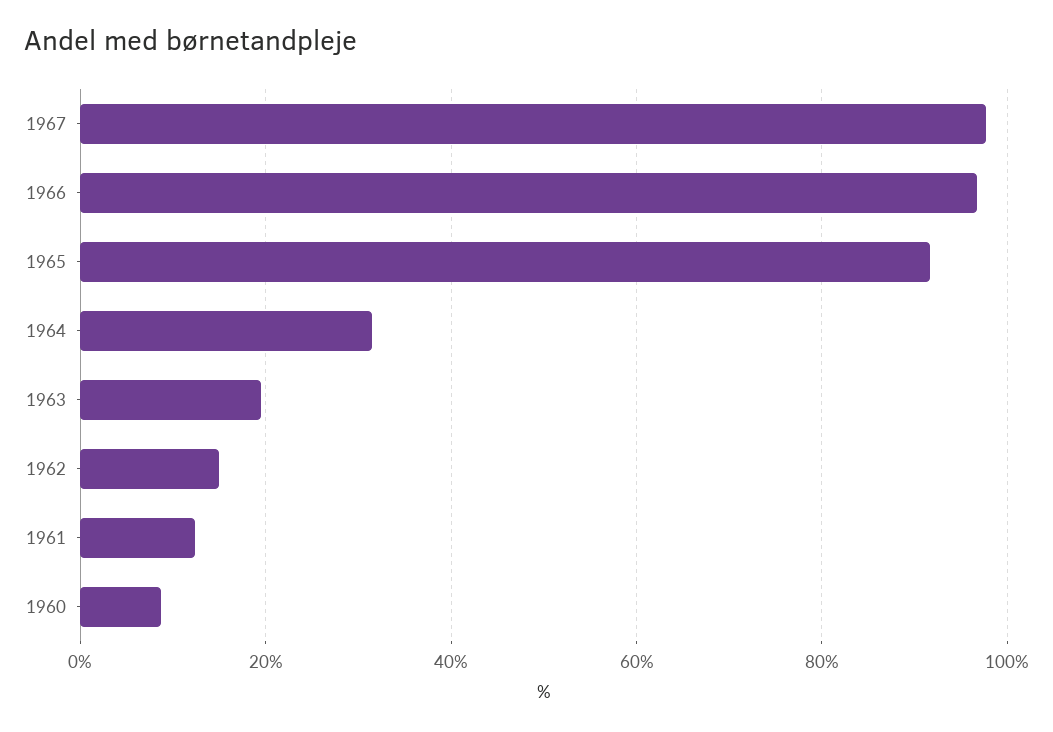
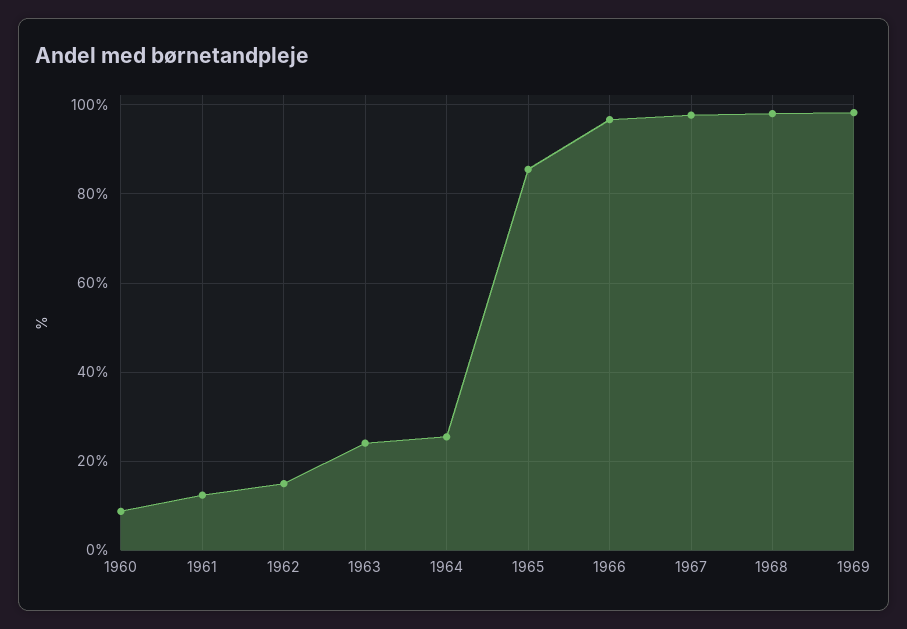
1965: 92 -> 86
1964: 32 -> 26
1963: 20 -> 24
1968: none -> 98
1969: none -> 98

